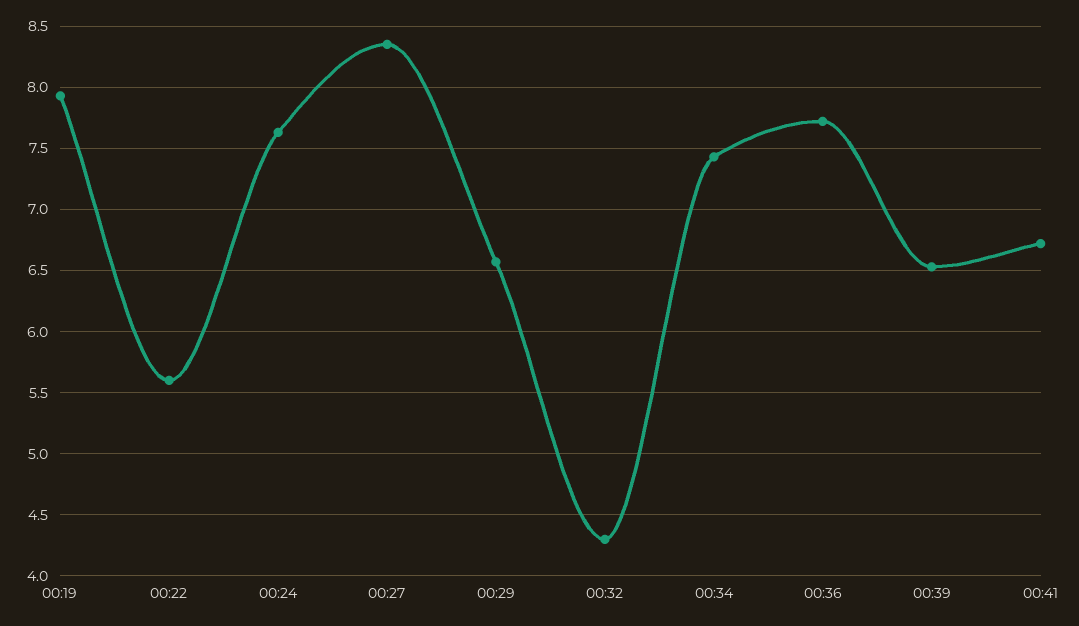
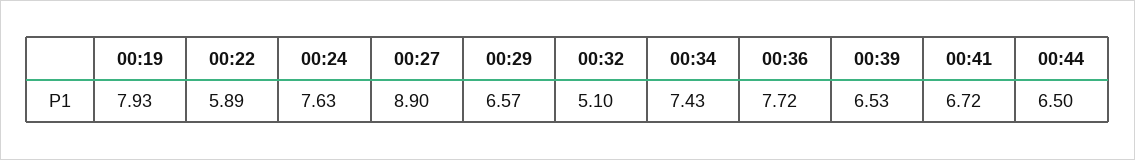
00:22: 5.6 -> 5.89
00:27: 8.35 -> 8.9
00:32: 4.3 -> 5.1
00:44: none -> 6.5

